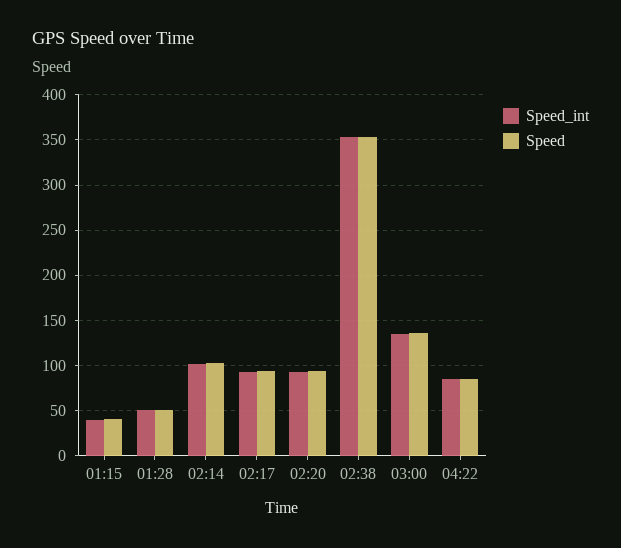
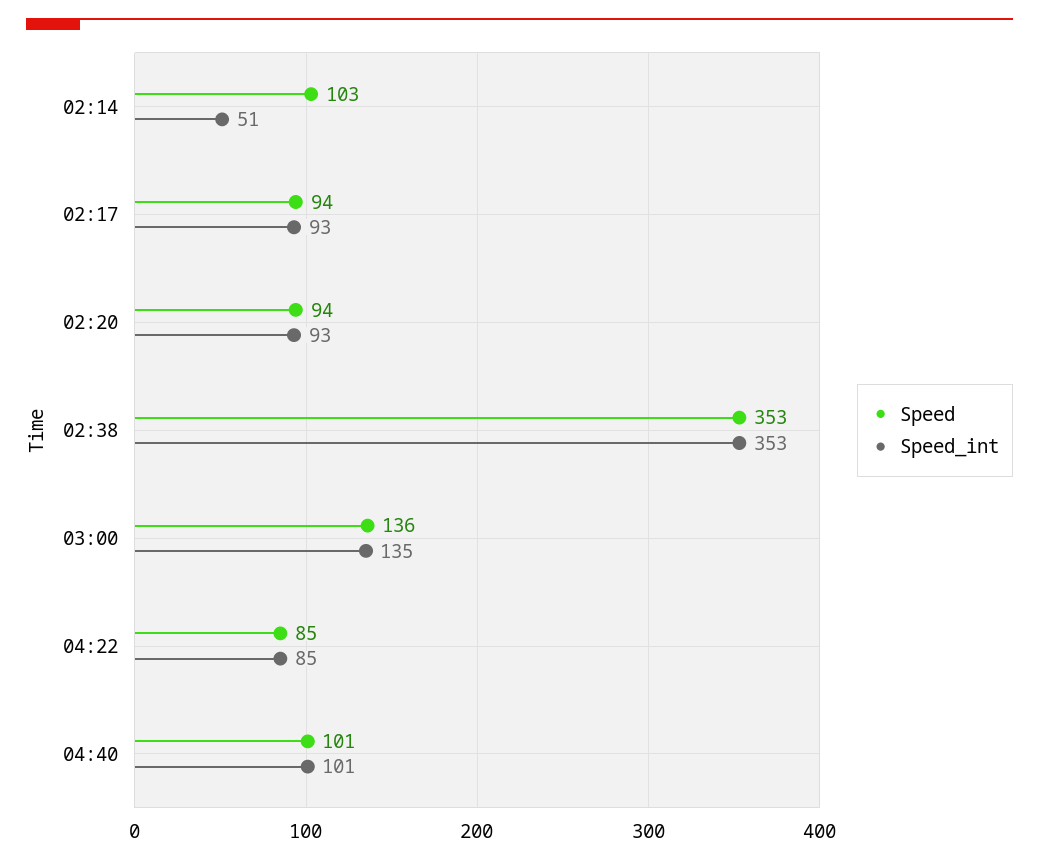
Speed_int, 01:15: 40 -> none
Speed, 01:15: 40 -> none
Speed_int, 01:28: 50 -> none
Speed, 01:28: 50 -> none
Speed_int, 02:14: 100 -> 51
Speed, 04:40: none -> 101
Speed_int, 04:40: none -> 101

